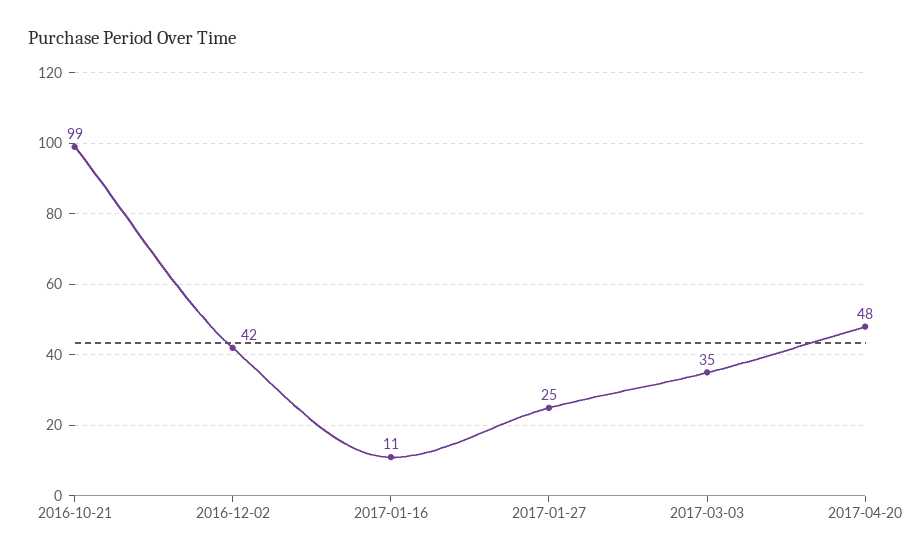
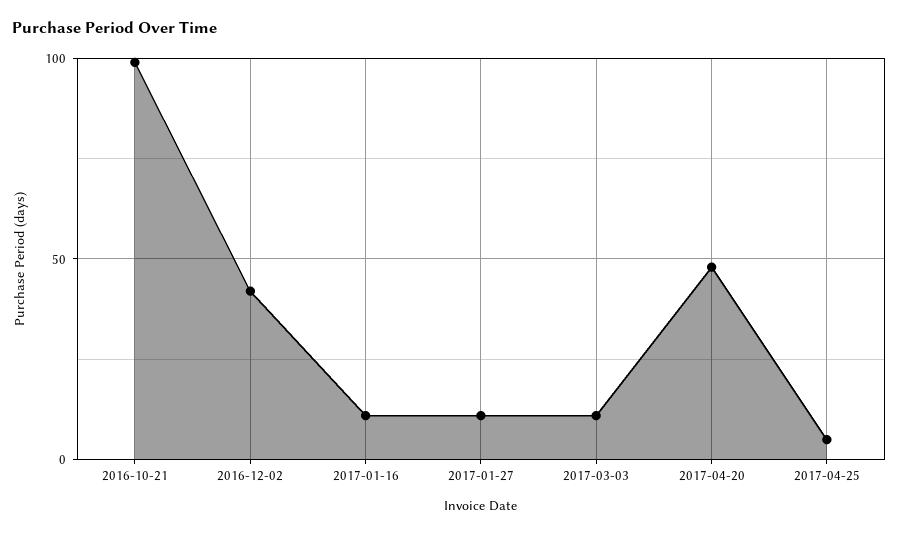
2017-01-27: 25 -> 10
2017-03-03: 35 -> 10
2017-04-25: none -> 5

